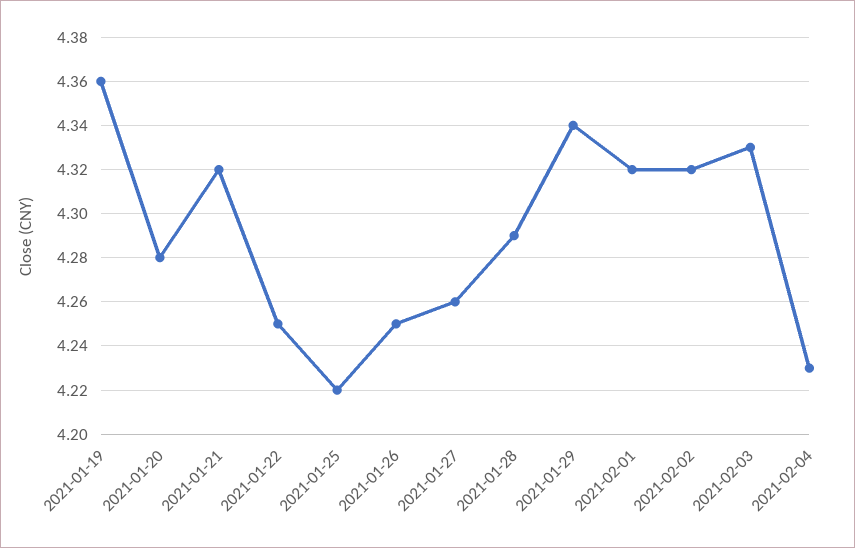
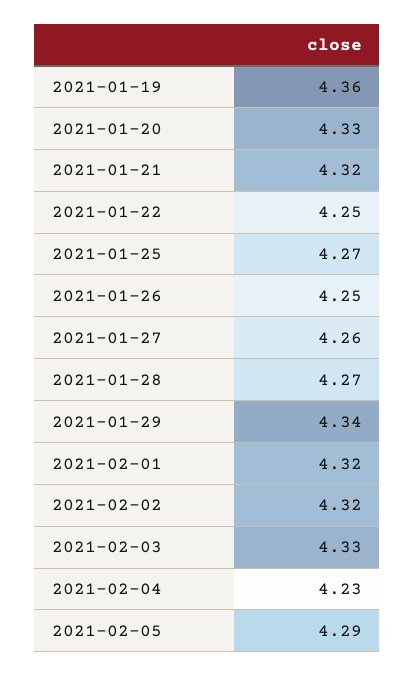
2021-01-20: 4.28 -> 4.33
2021-01-25: 4.22 -> 4.27
2021-01-28: 4.29 -> 4.27
2021-02-05: none -> 4.29

